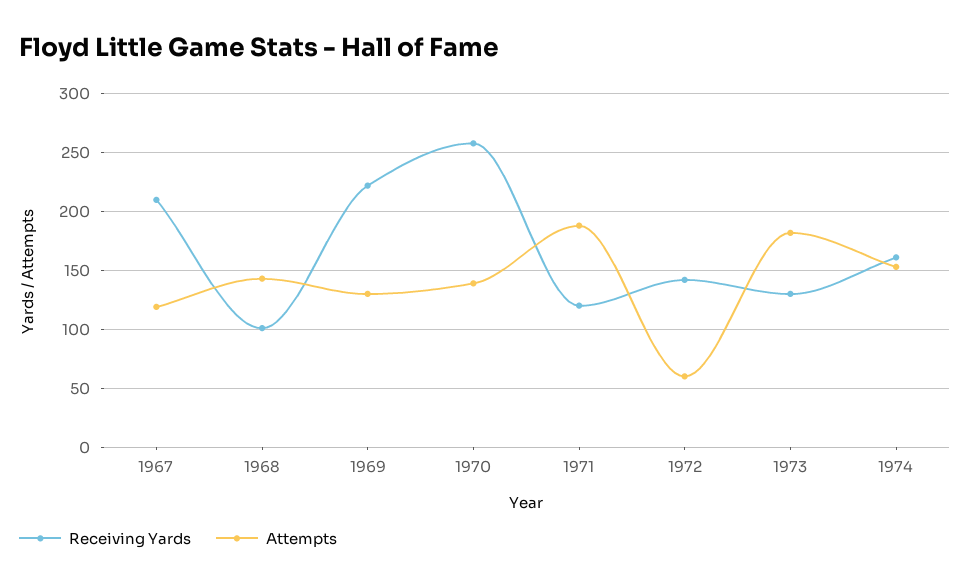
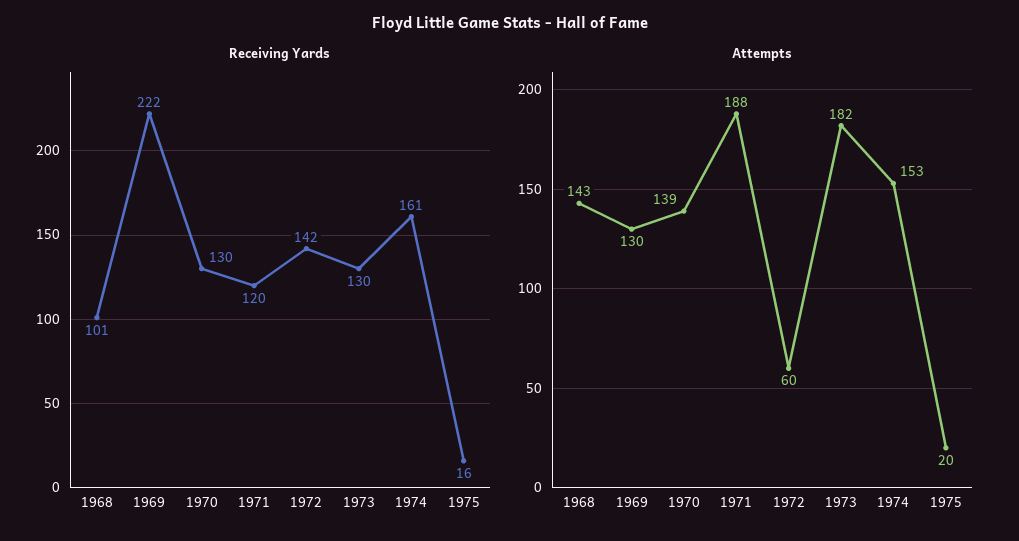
Receiving Yards, 1967: 210 -> none
Attempts, 1967: 120 -> none
Receiving Yards, 1970: 260 -> 130
Receiving Yards, 1975: none -> 16
Attempts, 1975: none -> 20

